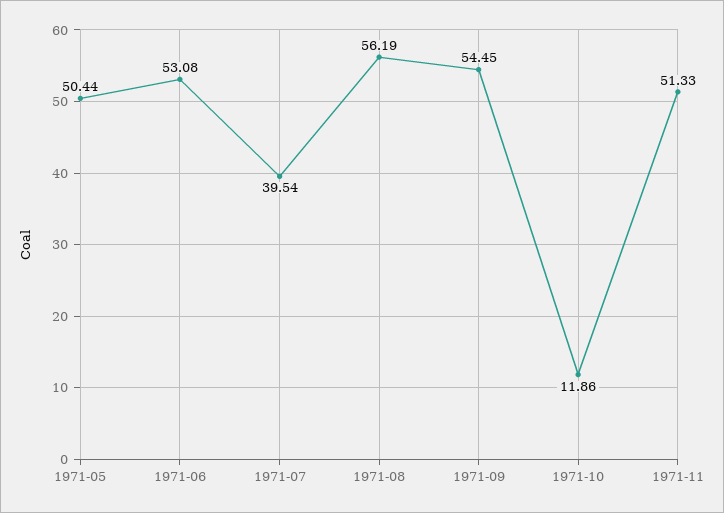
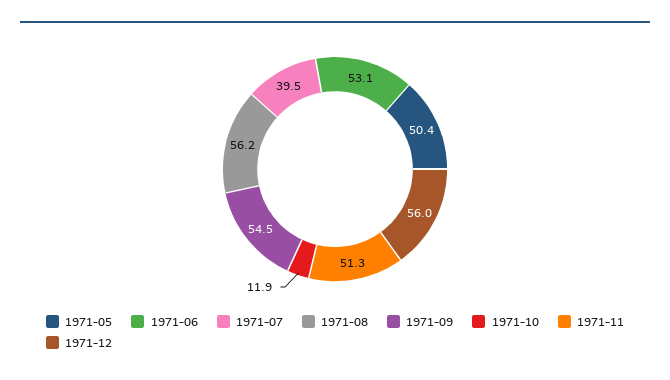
1971-12: none -> 56

